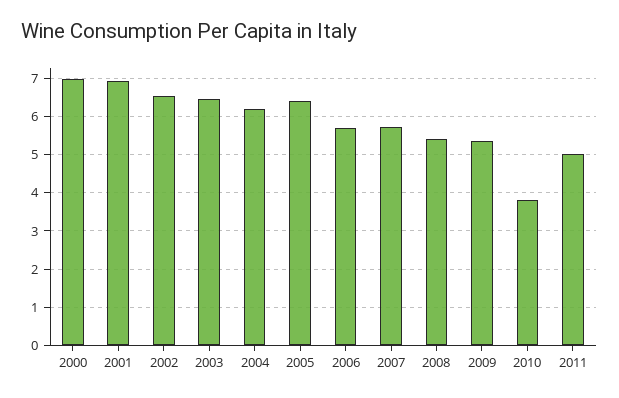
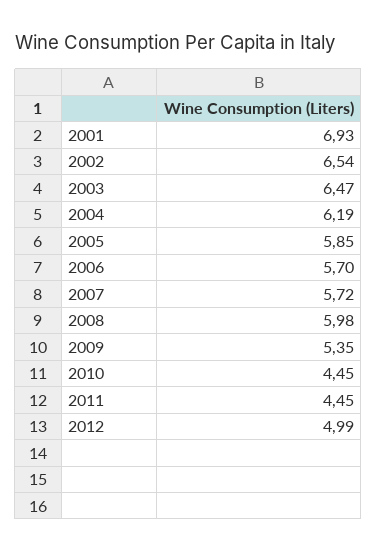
2000: 7 -> none
2005: 6.4 -> 5.85
2008: 5.4 -> 5.98
2010: 3.8 -> 4.45
2011: 5 -> 4.45
2012: none -> 4.99

